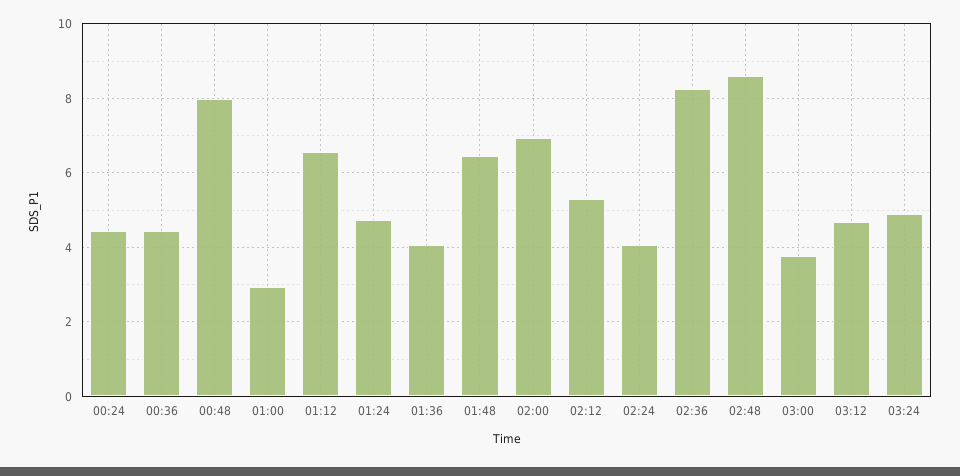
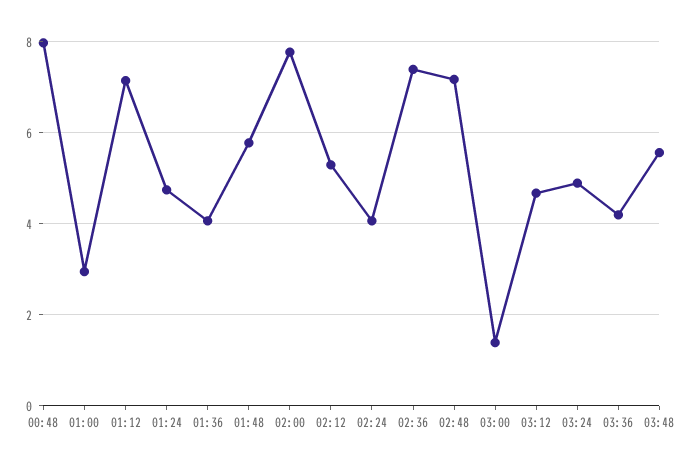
00:24: 4.4 -> none
00:36: 4.4 -> none
01:12: 6.6 -> 7.2
01:48: 6.4 -> 5.8
02:00: 7 -> 7.8
02:36: 8.2 -> 7.4
02:48: 8.6 -> 7.2
03:00: 3.8 -> 1.4
03:36: none -> 4.2
03:48: none -> 5.6

